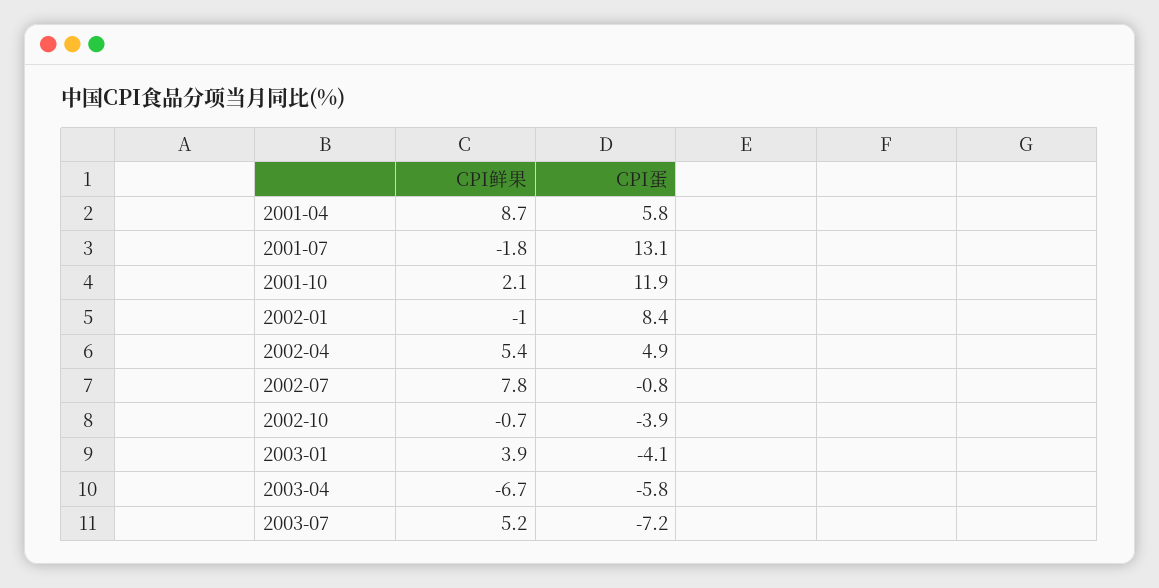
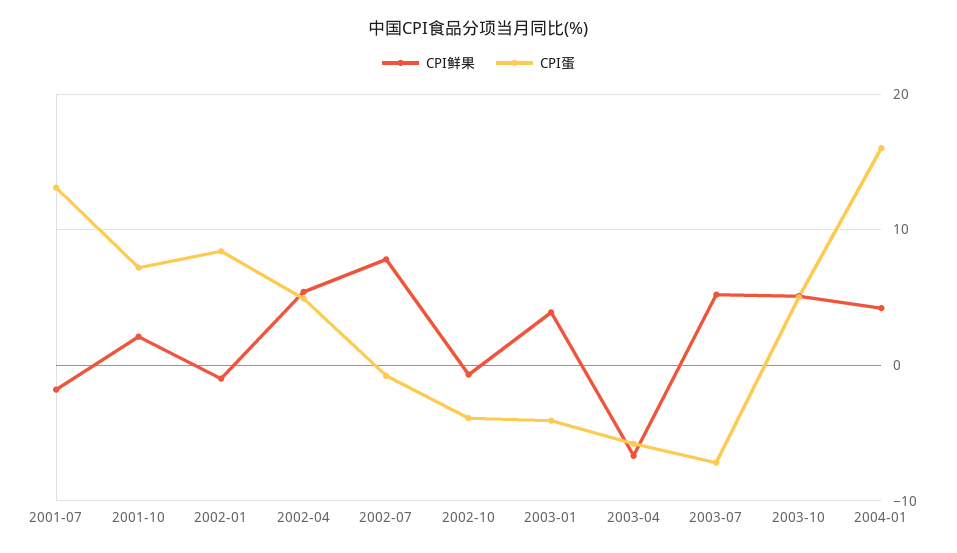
CPI鲜果, 2001-04: 8.7 -> none
CPI蛋, 2001-04: 5.8 -> none
CPI蛋, 2001-10: 11.9 -> 7
CPI鲜果, 2003-10: none -> 5
CPI蛋, 2003-10: none -> 5
CPI鲜果, 2004-01: none -> 4
CPI蛋, 2004-01: none -> 16

